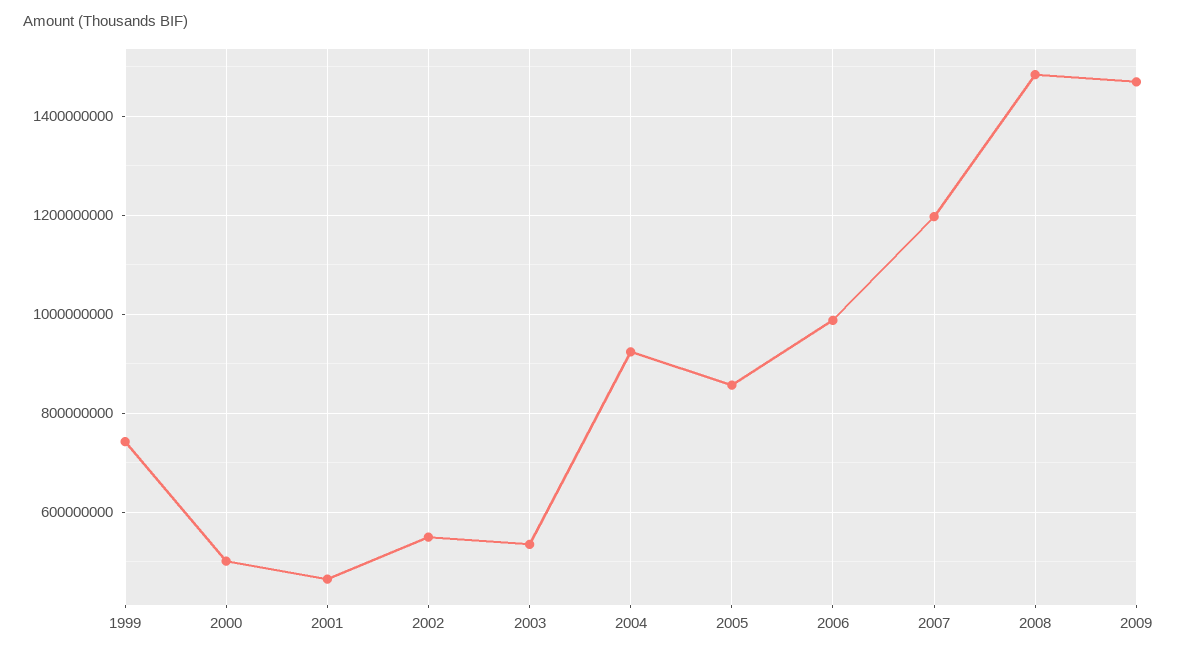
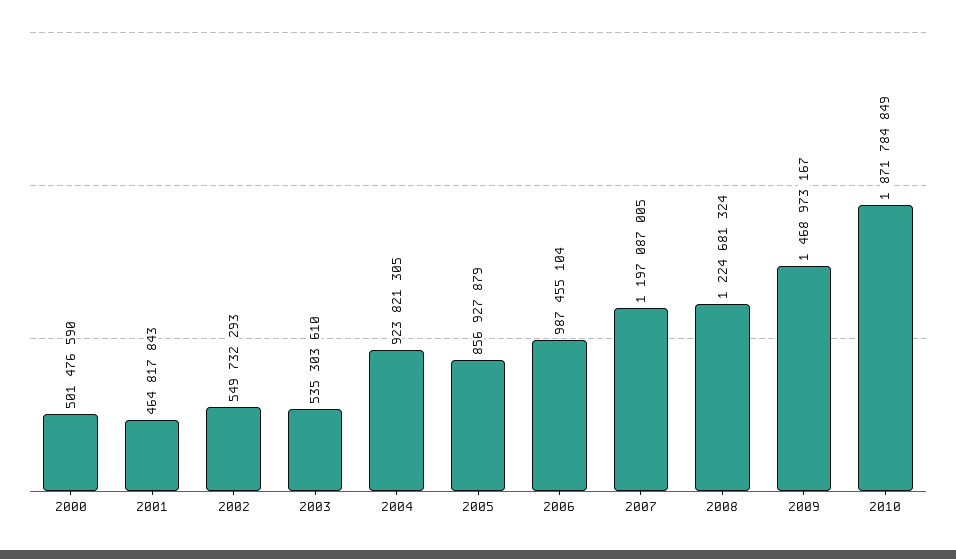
1999: 740000000 -> none
2008: 1480000000 -> 1224681324
2010: none -> 1871784849

